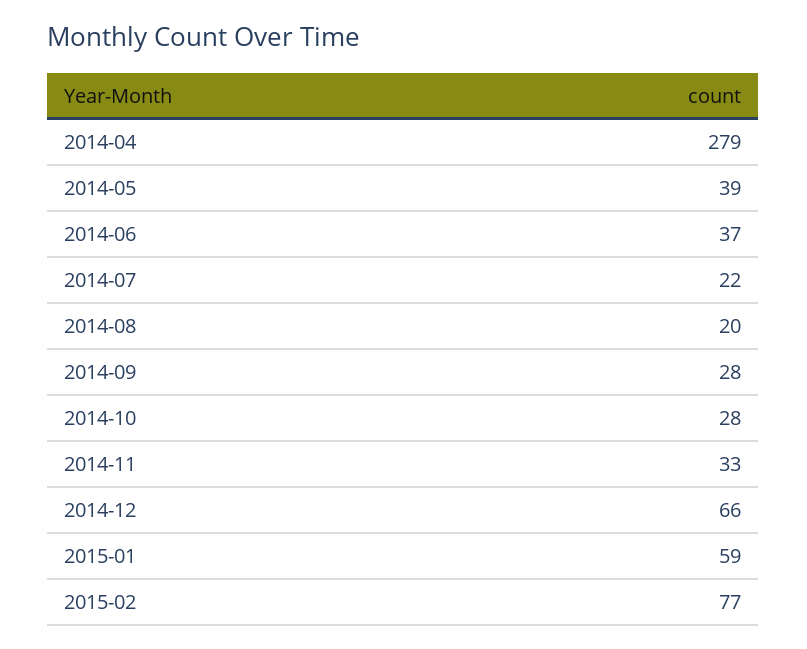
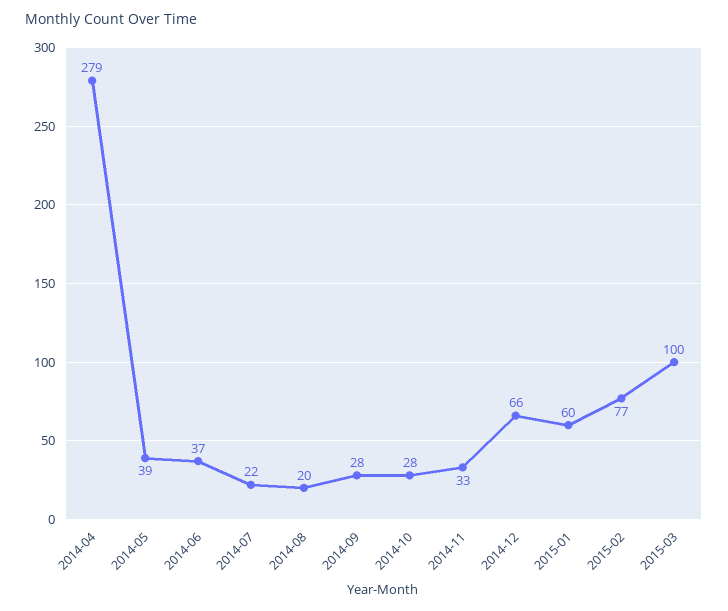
2015-01: 59 -> 60
2015-03: none -> 100

